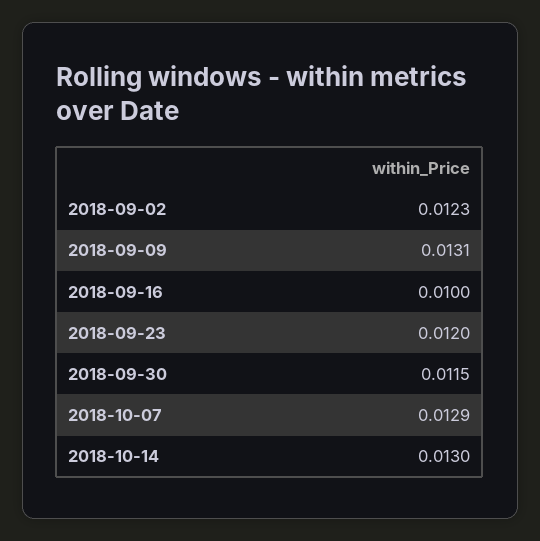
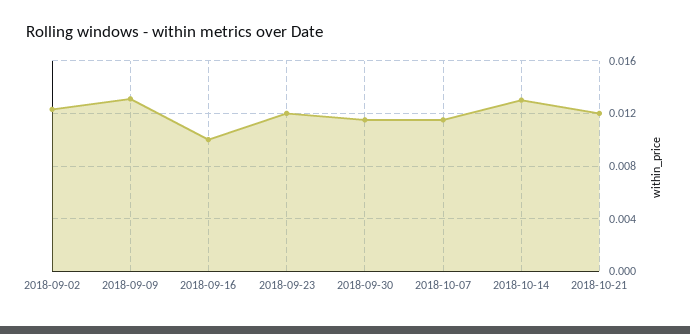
2018-10-07: 0.0129 -> 0.0115
2018-10-21: none -> 0.012

